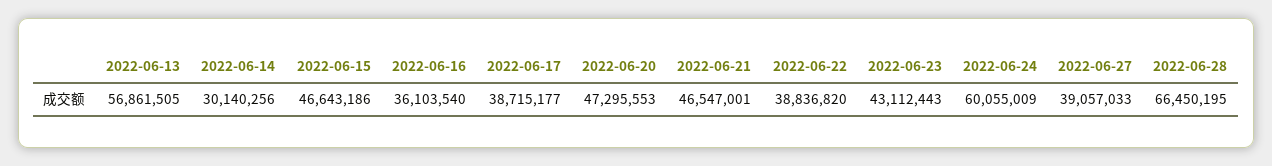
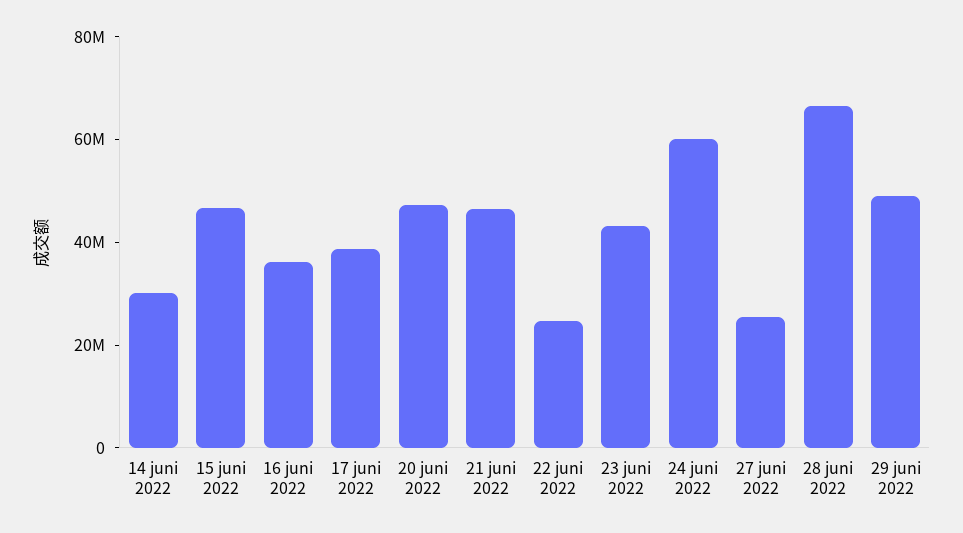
2022-06-13: 56861505 -> none
2022-06-22: 38836820 -> 25000000
2022-06-27: 39057033 -> 25000000
29 juni 2022: none -> 50000000

